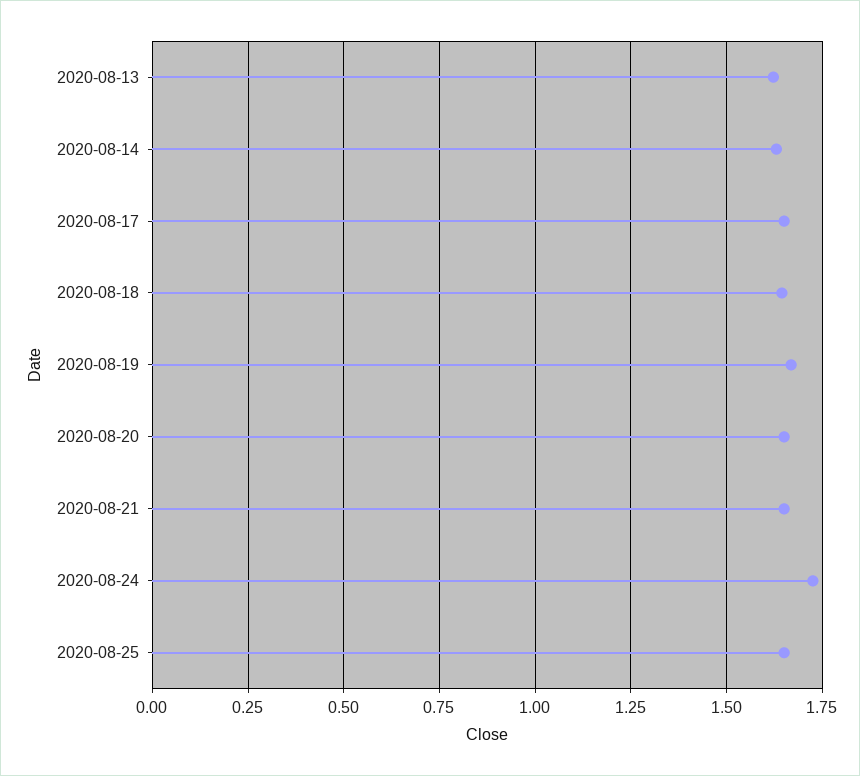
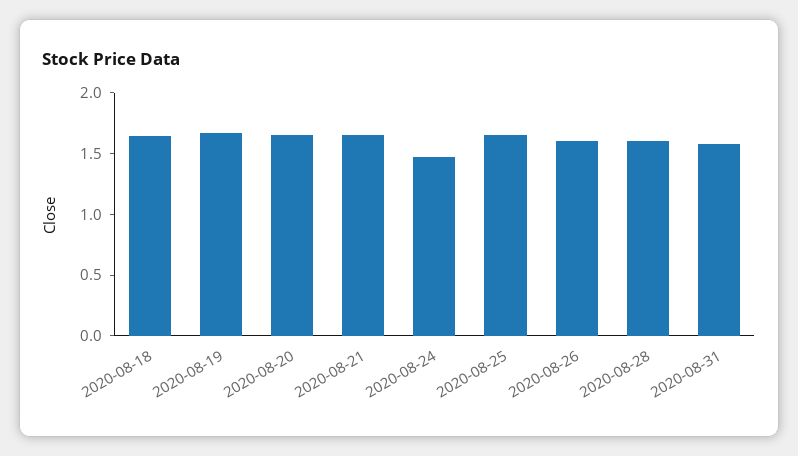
2020-08-13: 1.625 -> none
2020-08-14: 1.625 -> none
2020-08-17: 1.65 -> none
2020-08-24: 1.725 -> 1.5
2020-08-26: none -> 1.6
2020-08-28: none -> 1.6
2020-08-31: none -> 1.6

